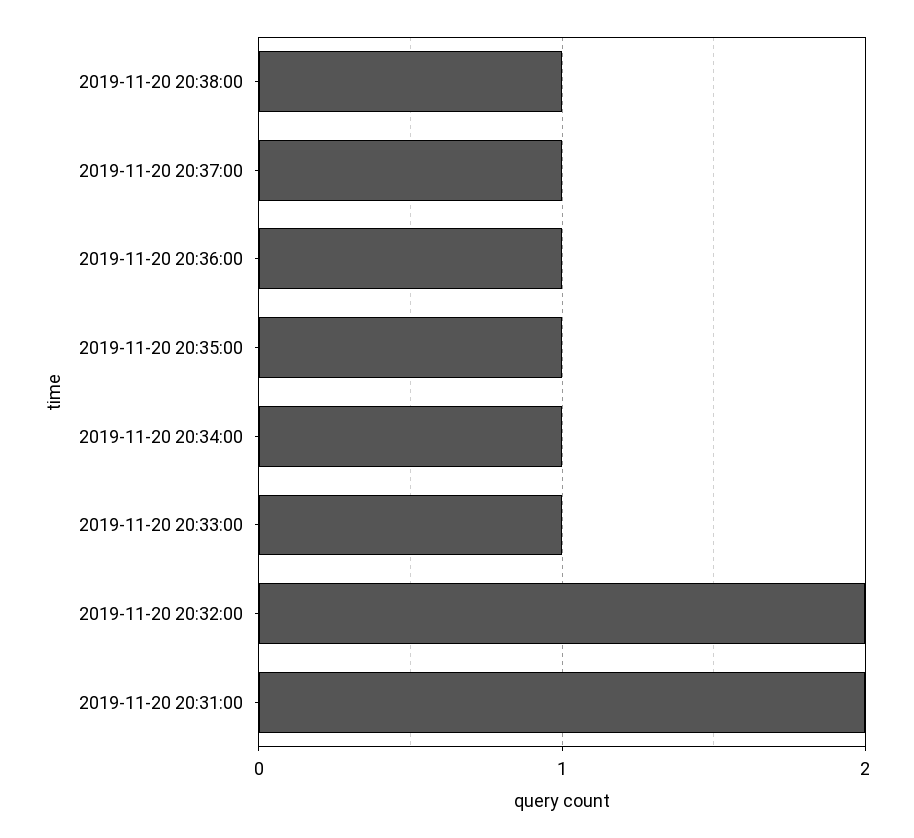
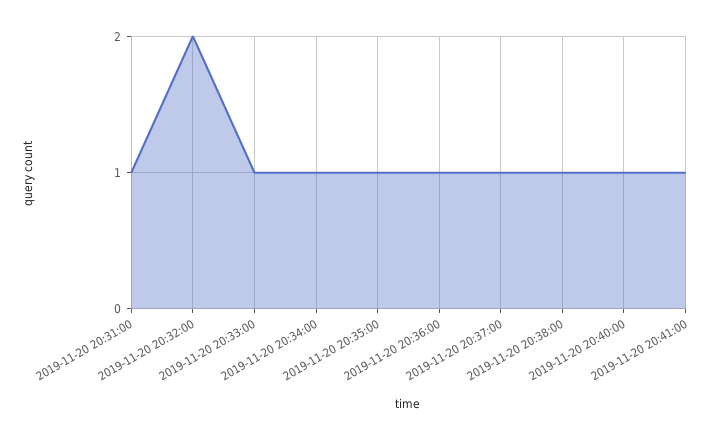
2019-11-20 20:31:00: 2 -> 1
2019-11-20 20:40:00: none -> 1
2019-11-20 20:41:00: none -> 1

